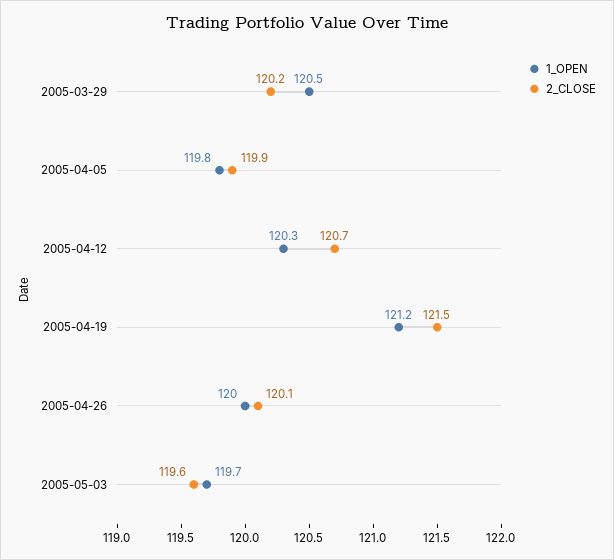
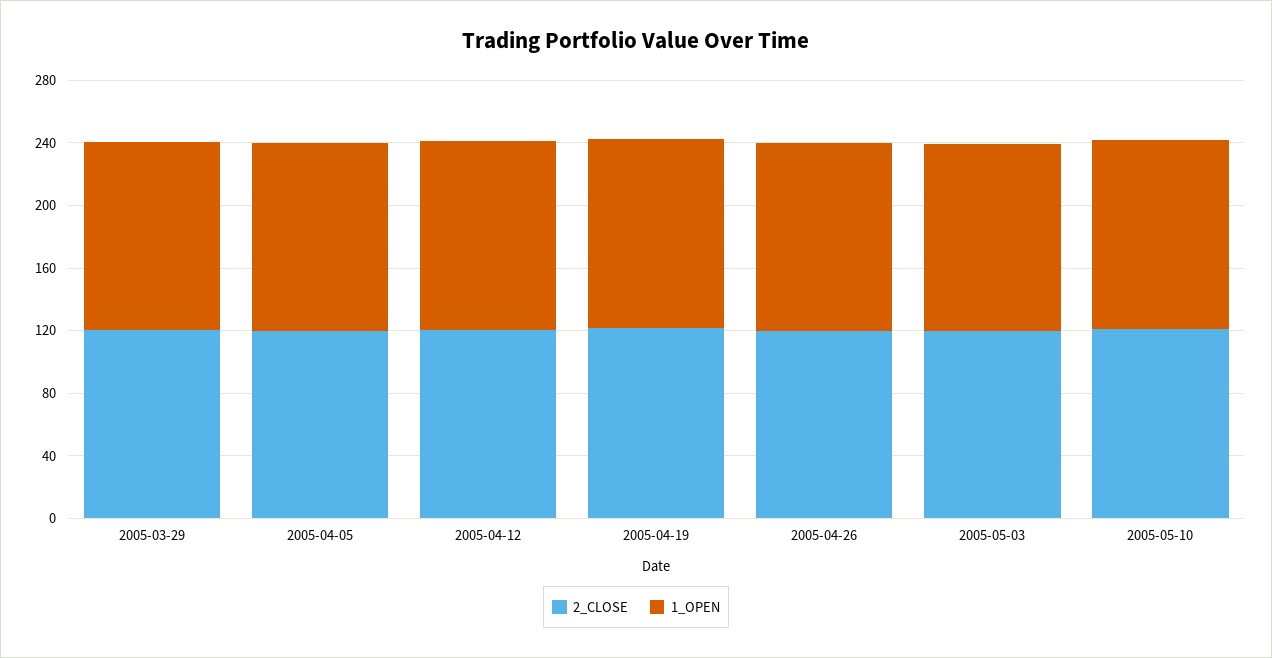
2_CLOSE, 2005-05-10: none -> 120
1_OPEN, 2005-05-10: none -> 120

